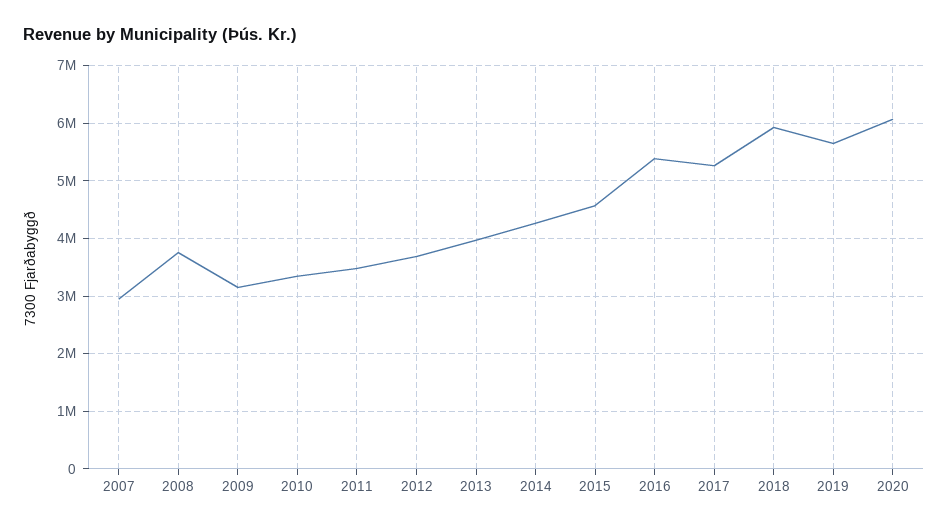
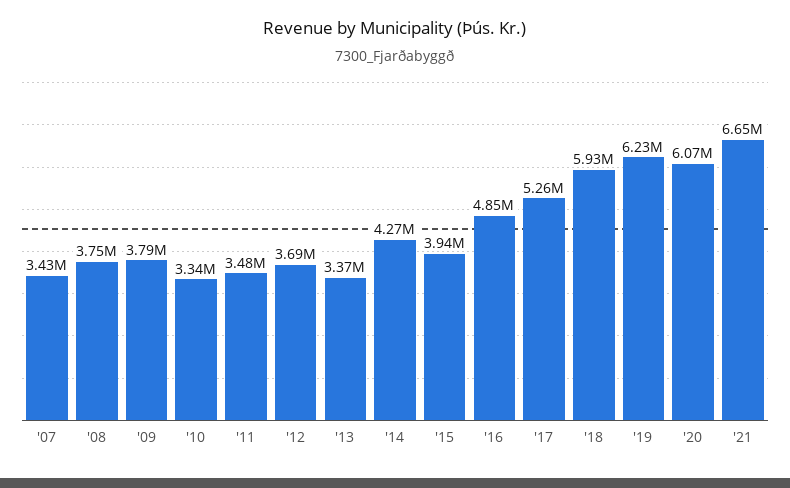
2007: 3000000 -> 3430000
2009: 3200000 -> 3790000
2013: 4000000 -> 3370000
2015: 4600000 -> 3940000
2016: 5400000 -> 4850000
2019: 5600000 -> 6230000
'21: none -> 6650000

